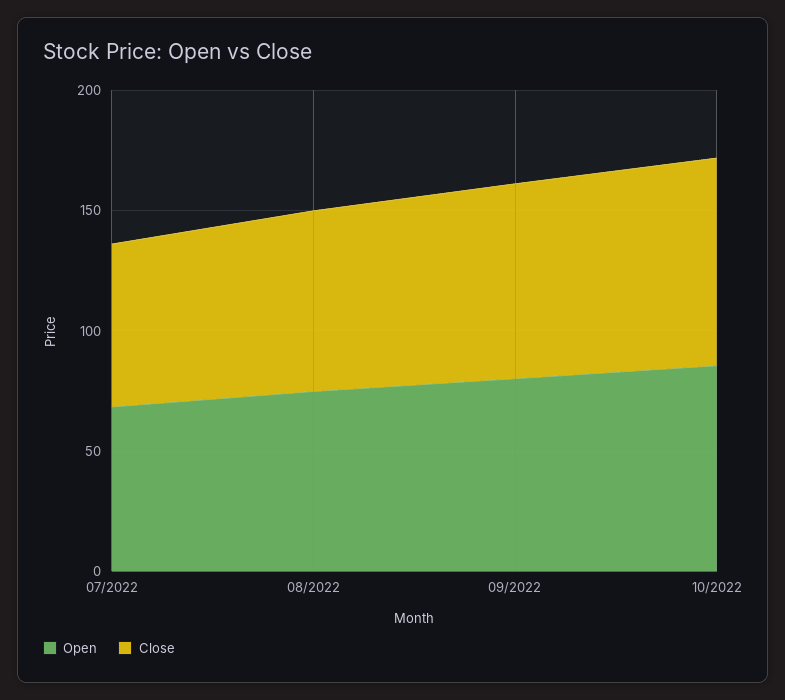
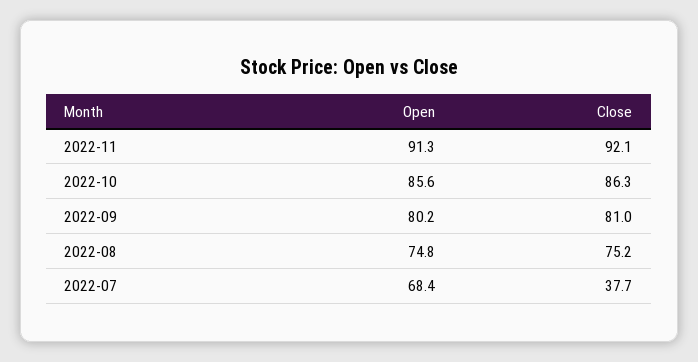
Close, 07/2022: 70 -> 37.7
Open, 2022-11: none -> 91.3
Close, 2022-11: none -> 92.1

